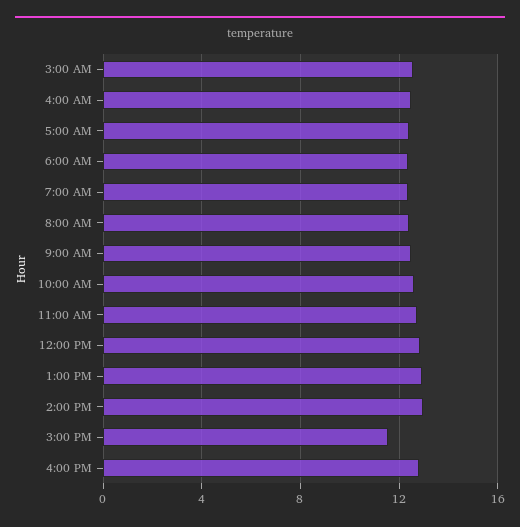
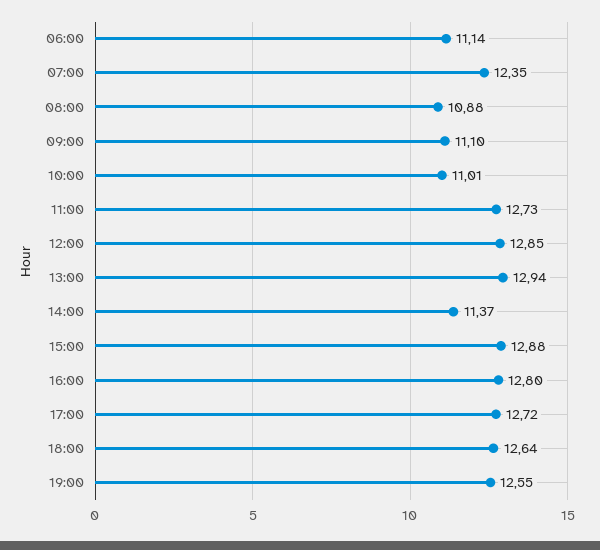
3:00 AM: 12.5 -> none
4:00 AM: 12.5 -> none
5:00 AM: 12.5 -> none
6:00 AM: 12.5 -> 11.14
8:00 AM: 12.5 -> 10.88
9:00 AM: 12.5 -> 11.1
10:00 AM: 12.5 -> 11.01
2:00 PM: 13 -> 11.37
3:00 PM: 11.5 -> 12.88
17:00: none -> 12.72
18:00: none -> 12.64
19:00: none -> 12.55

